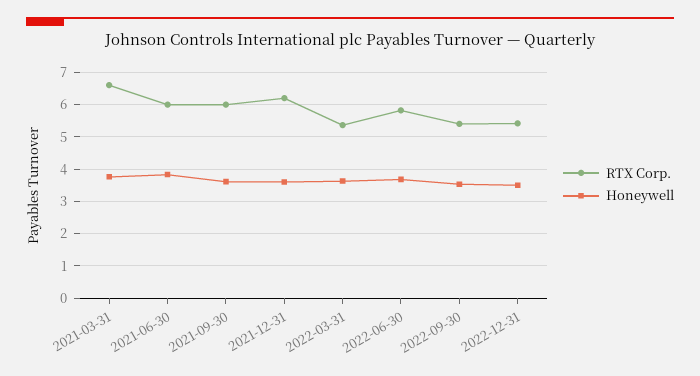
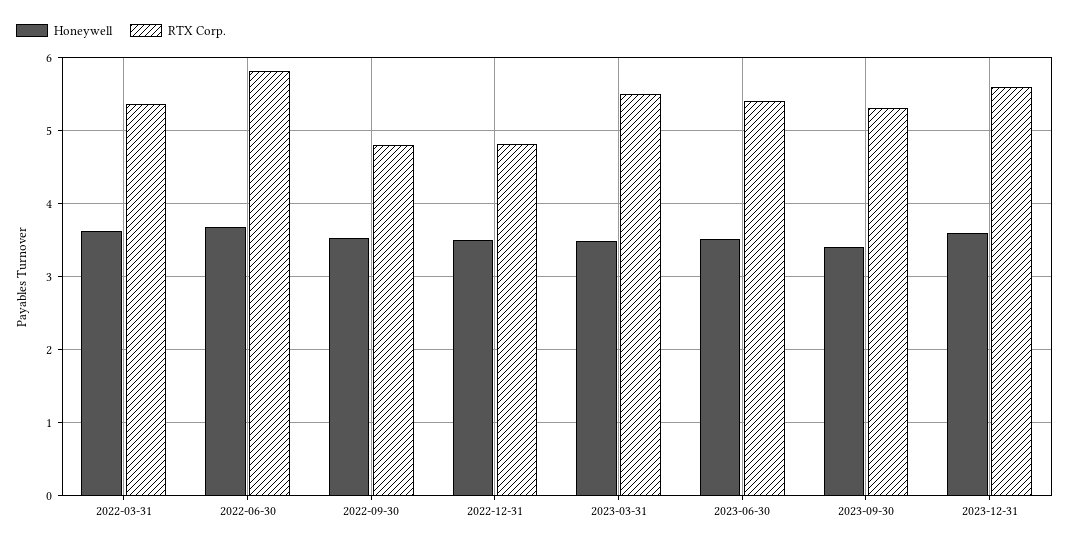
RTX Corp., 2021-03-31: 6.6 -> none
Honeywell, 2021-03-31: 3.8 -> none
RTX Corp., 2021-06-30: 6 -> none
Honeywell, 2021-06-30: 3.8 -> none
RTX Corp., 2021-09-30: 6 -> none
Honeywell, 2021-09-30: 3.6 -> none
RTX Corp., 2021-12-31: 6.2 -> none
Honeywell, 2021-12-31: 3.6 -> none
RTX Corp., 2022-09-30: 5.4 -> 4.8
RTX Corp., 2022-12-31: 5.4 -> 4.8
Honeywell, 2023-03-31: none -> 3.5
RTX Corp., 2023-03-31: none -> 5.5
Honeywell, 2023-06-30: none -> 3.5
RTX Corp., 2023-06-30: none -> 5.4
Honeywell, 2023-09-30: none -> 3.4
RTX Corp., 2023-09-30: none -> 5.3
Honeywell, 2023-12-31: none -> 3.6
RTX Corp., 2023-12-31: none -> 5.6

